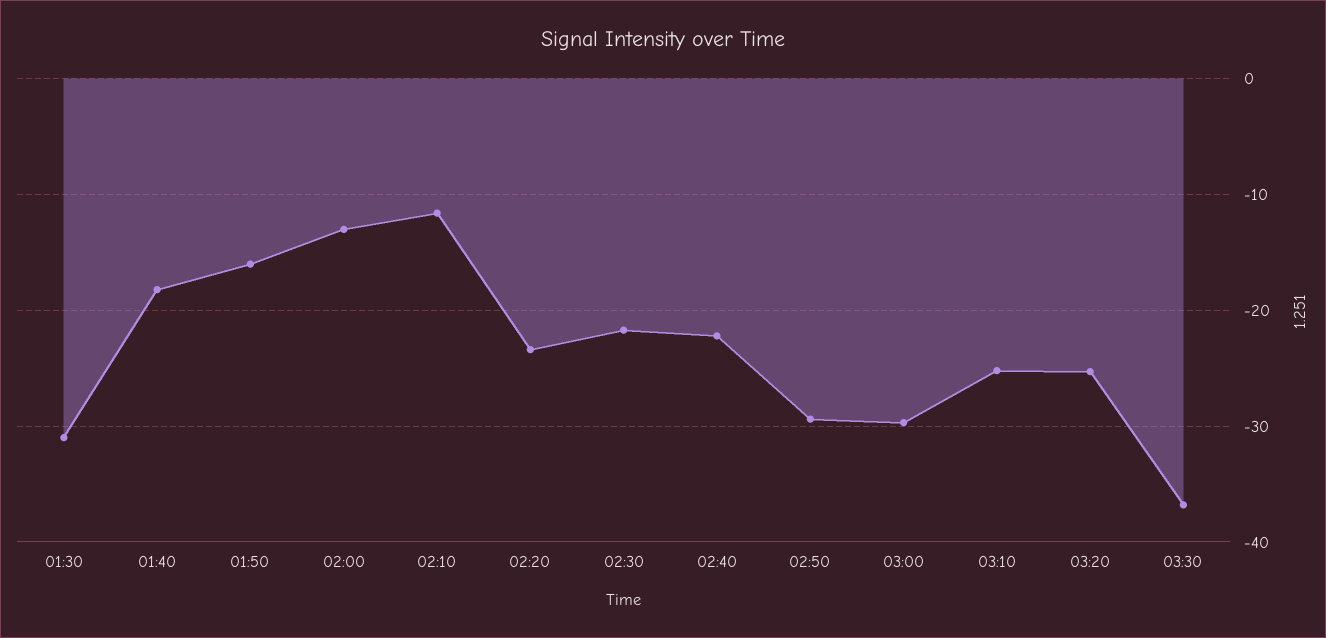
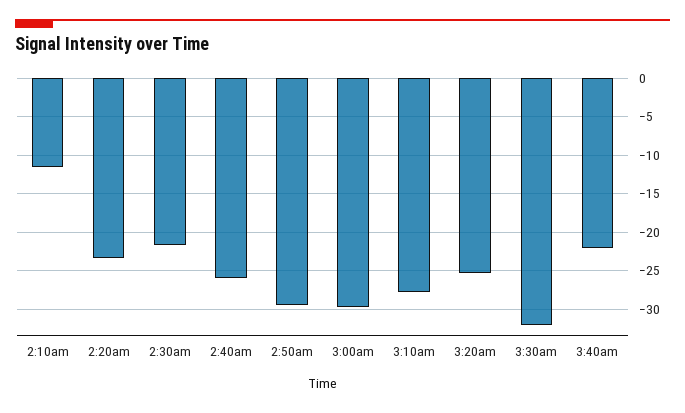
01:30: -31 -> none
01:40: -18 -> none
01:50: -16 -> none
02:00: -13 -> none
02:40: -22 -> -26
03:10: -25 -> -28
03:30: -37 -> -32
3:40am: none -> -22

